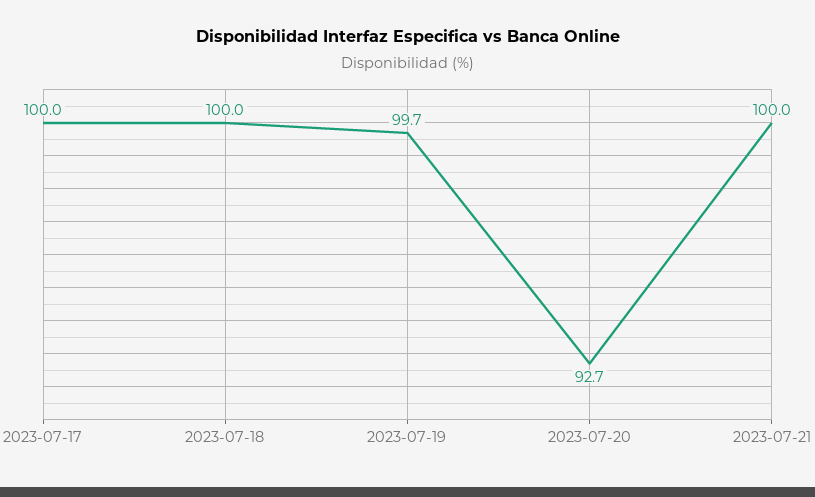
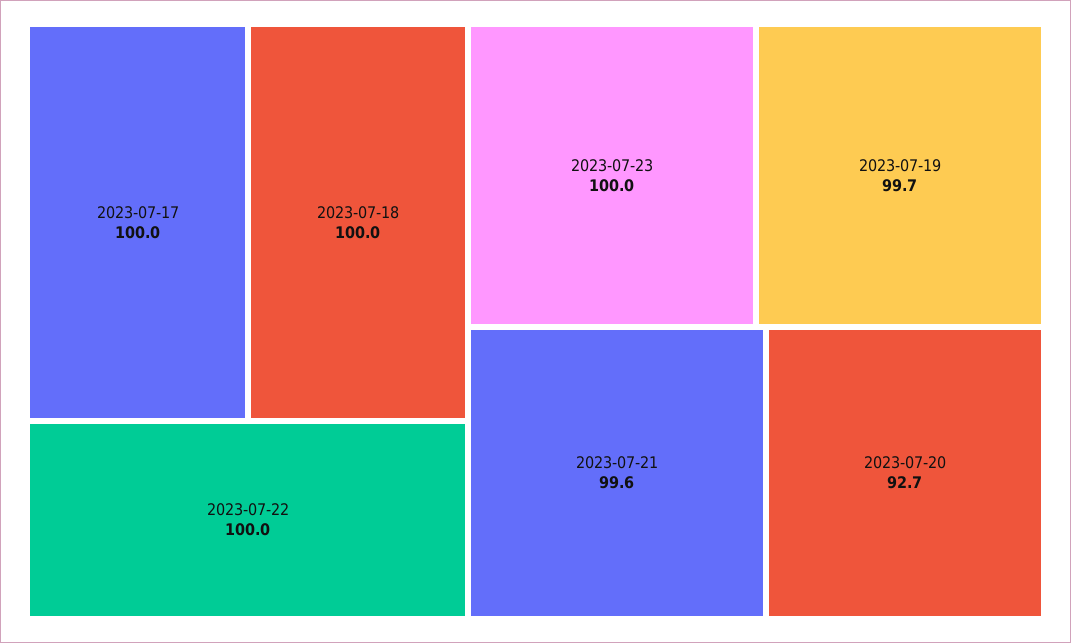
2023-07-21: 100 -> 99.6
2023-07-22: none -> 100
2023-07-23: none -> 100

